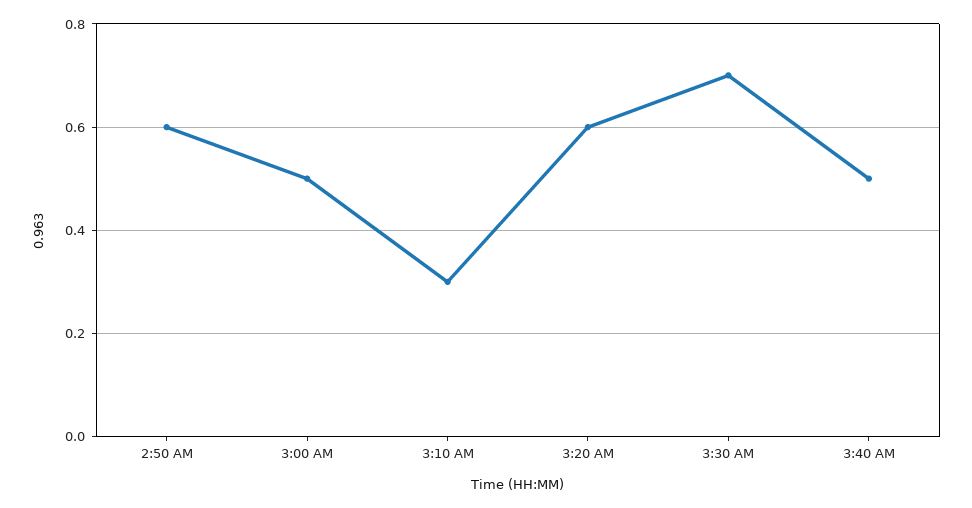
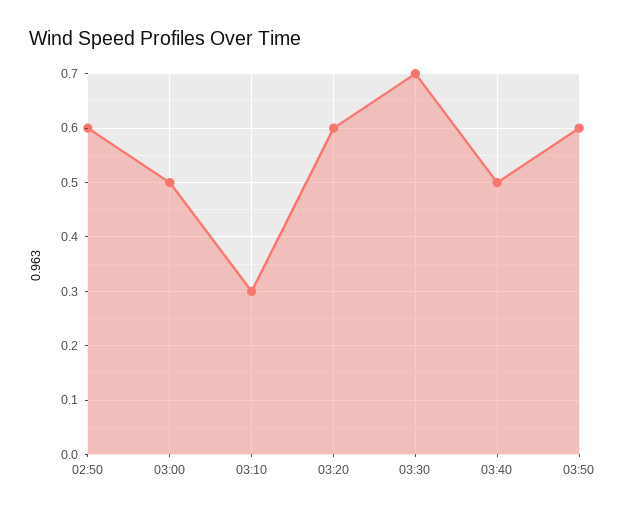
03:50: none -> 0.6

